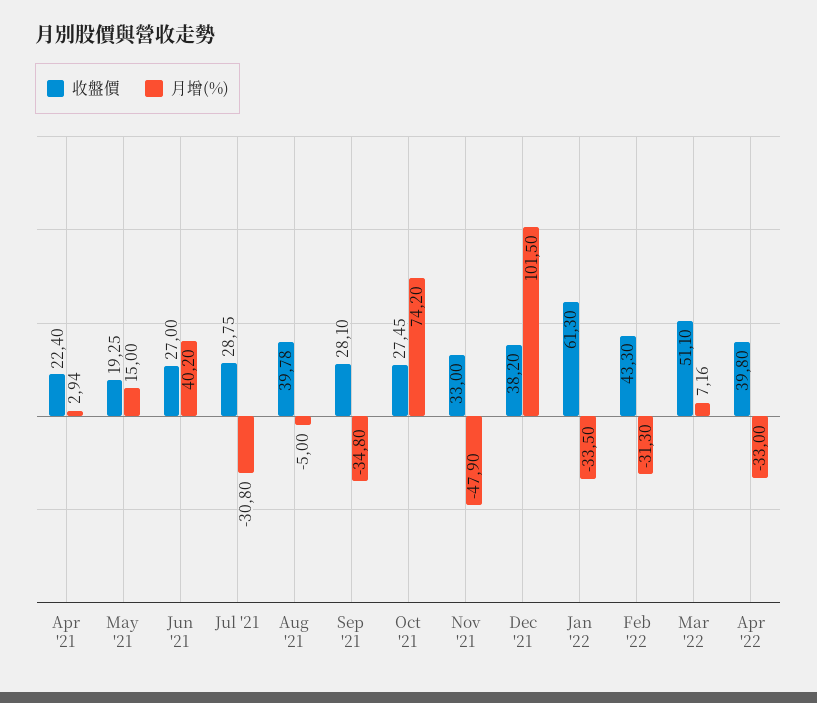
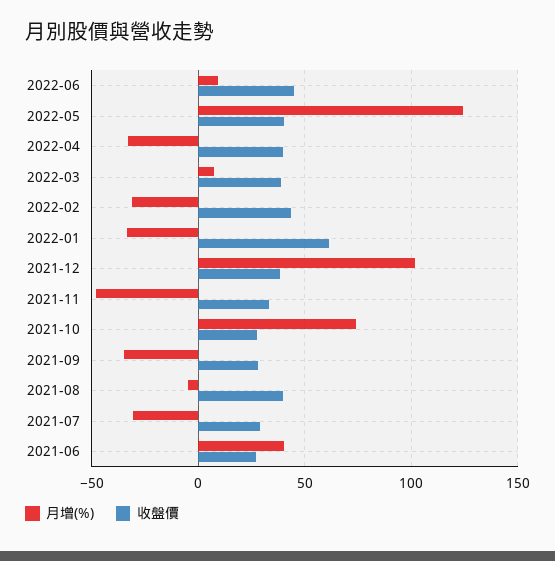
收盤價, Apr '21: 22.4 -> none
月增(%), Apr '21: 2.94 -> none
收盤價, May '21: 19.25 -> none
月增(%), May '21: 15 -> none
收盤價, Mar '22: 51.1 -> 40
月增(%), 2022-06: none -> 10
收盤價, 2022-06: none -> 45
月增(%), 2022-05: none -> 125
收盤價, 2022-05: none -> 40

